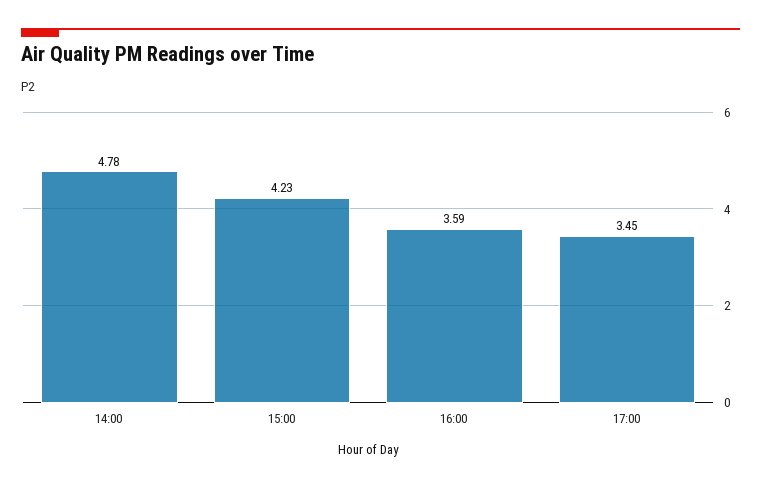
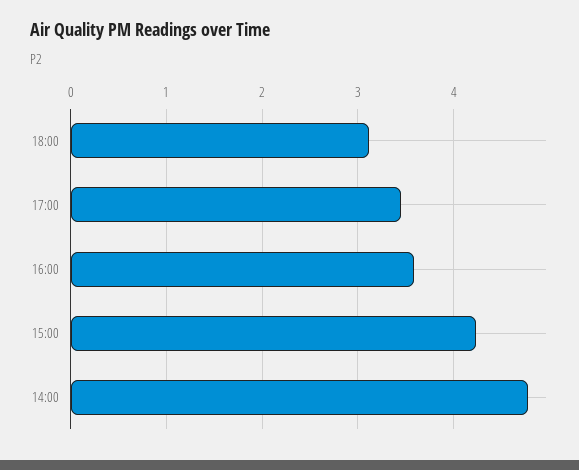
18:00: none -> 3.1

